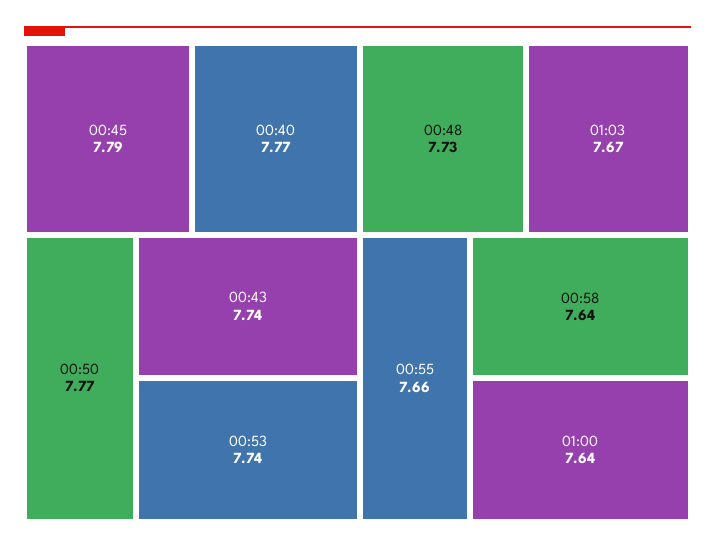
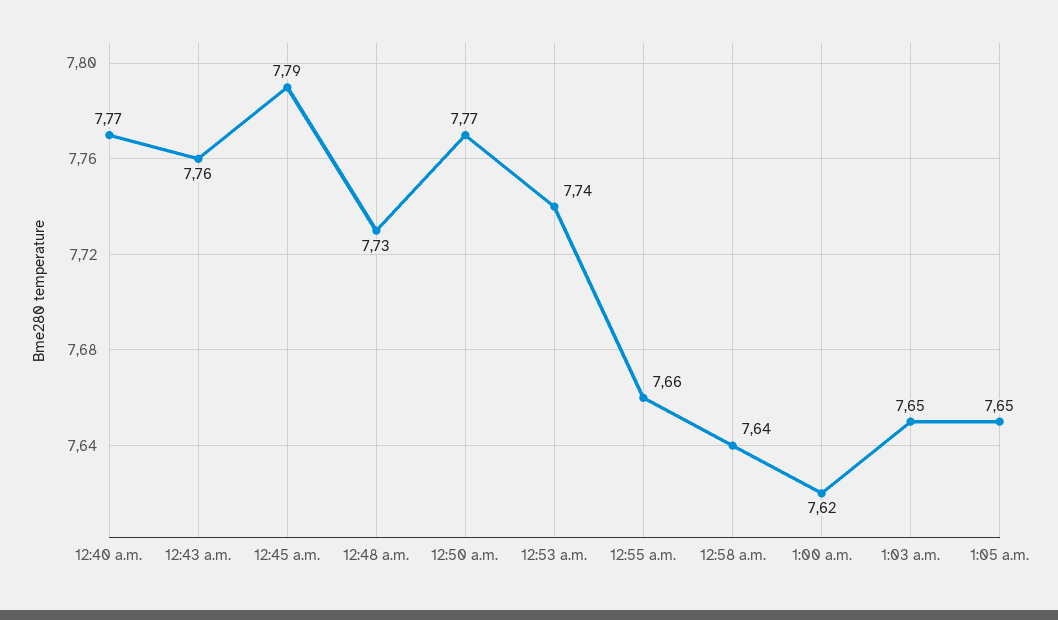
00:43: 7.74 -> 7.76
01:03: 7.67 -> 7.65
01:00: 7.64 -> 7.62
1:05 a.m.: none -> 7.65

